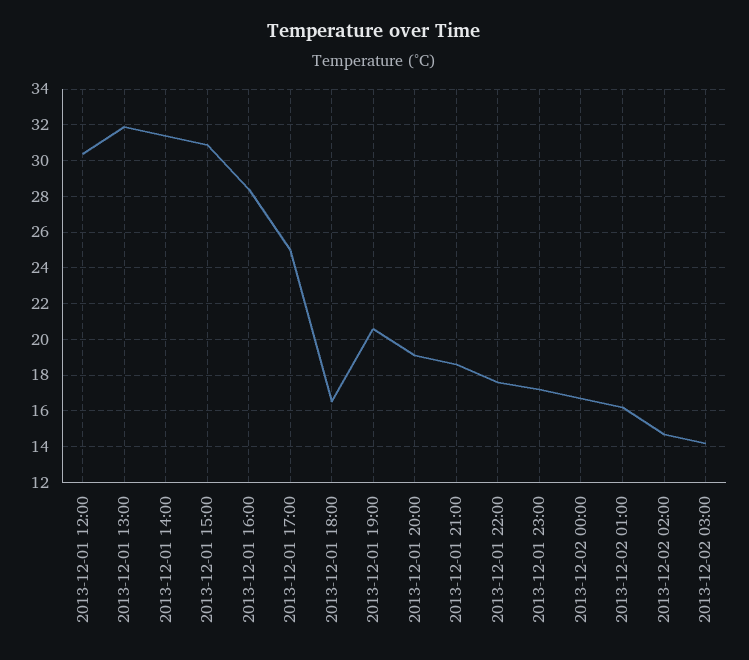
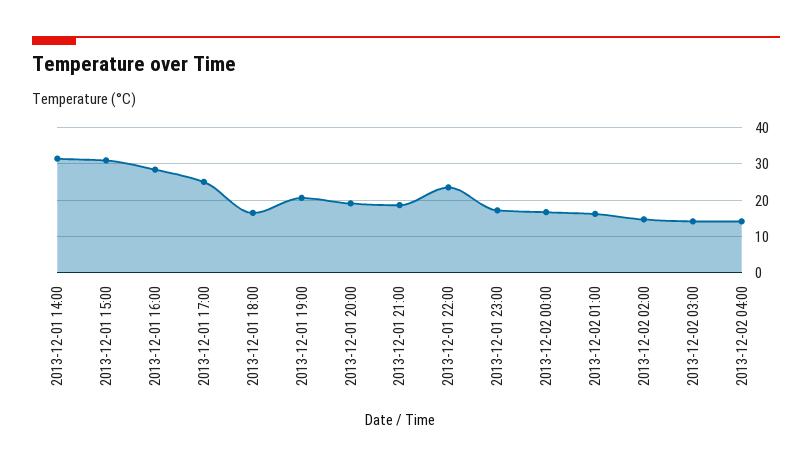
2013-12-01 12:00: 30.5 -> none
2013-12-01 13:00: 32 -> none
2013-12-01 22:00: 17.5 -> 24
2013-12-02 04:00: none -> 14

